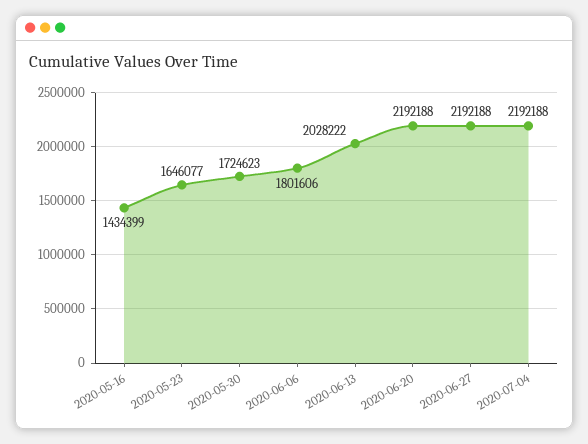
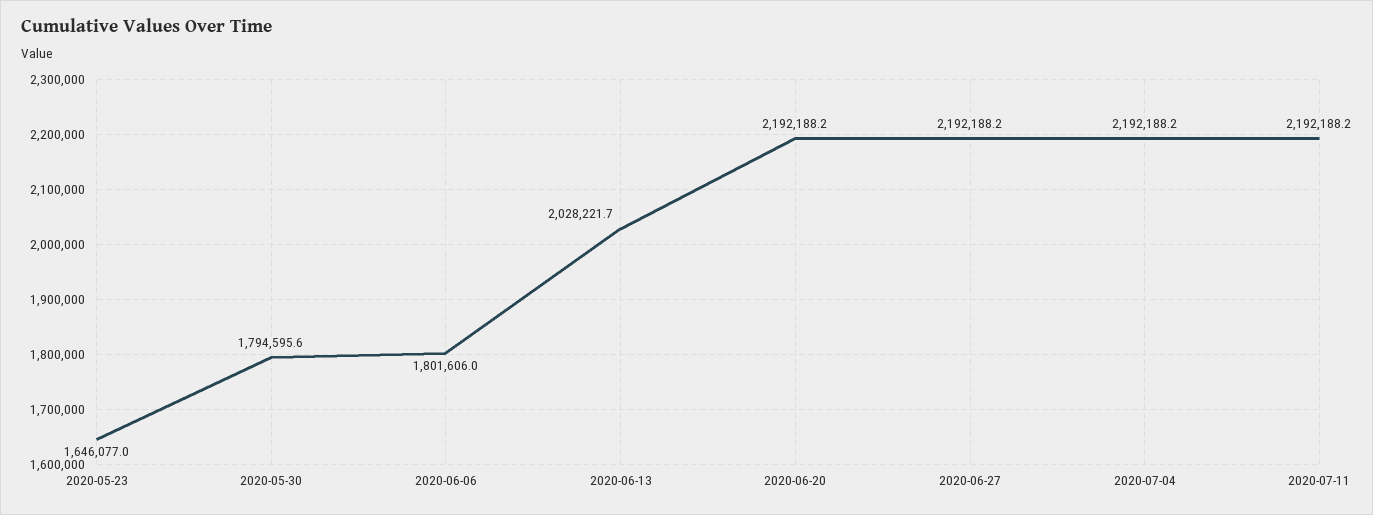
2020-05-16: 1434399 -> none
2020-05-30: 1724623 -> 1794595.6
2020-07-11: none -> 2192188.2

